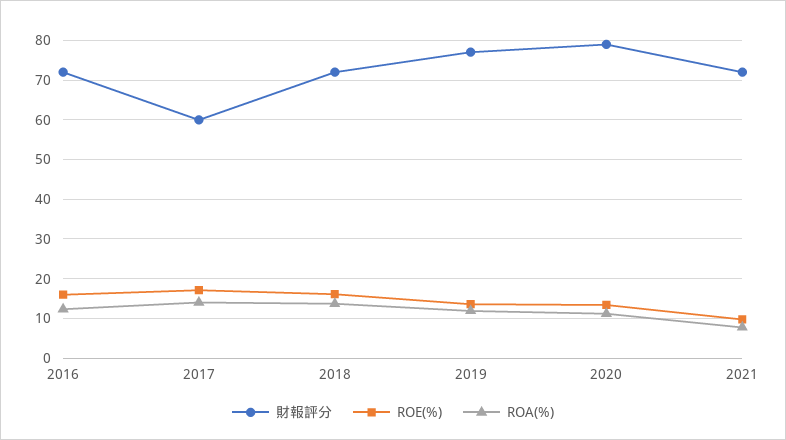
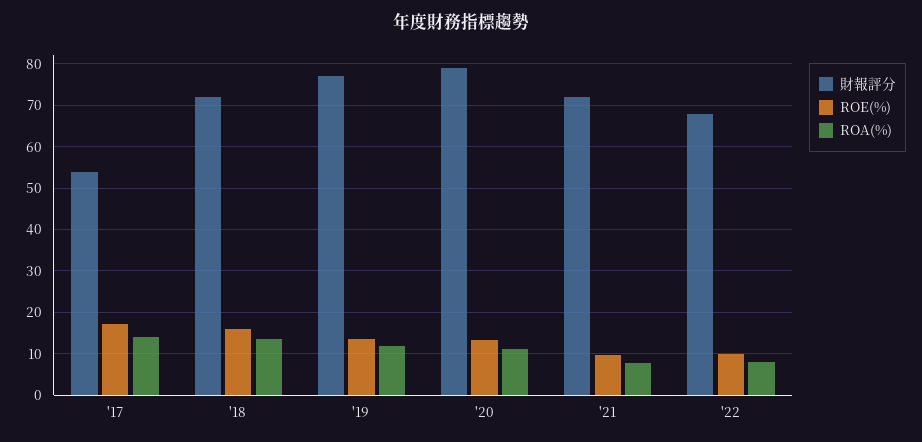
財報評分, 2016: 72 -> none
ROE(%), 2016: 16 -> none
ROA(%), 2016: 12 -> none
財報評分, 2017: 60 -> 54
財報評分, '22: none -> 68
ROE(%), '22: none -> 10
ROA(%), '22: none -> 8

